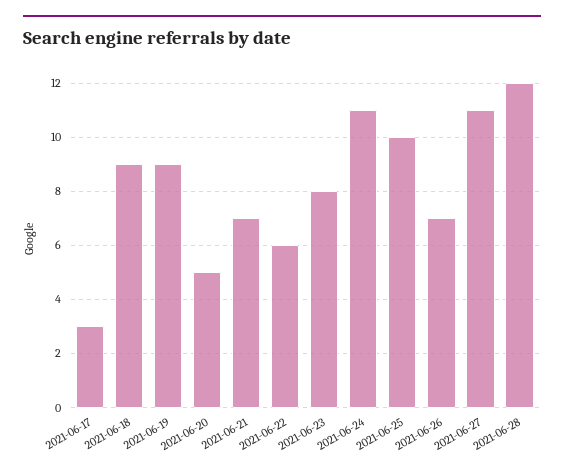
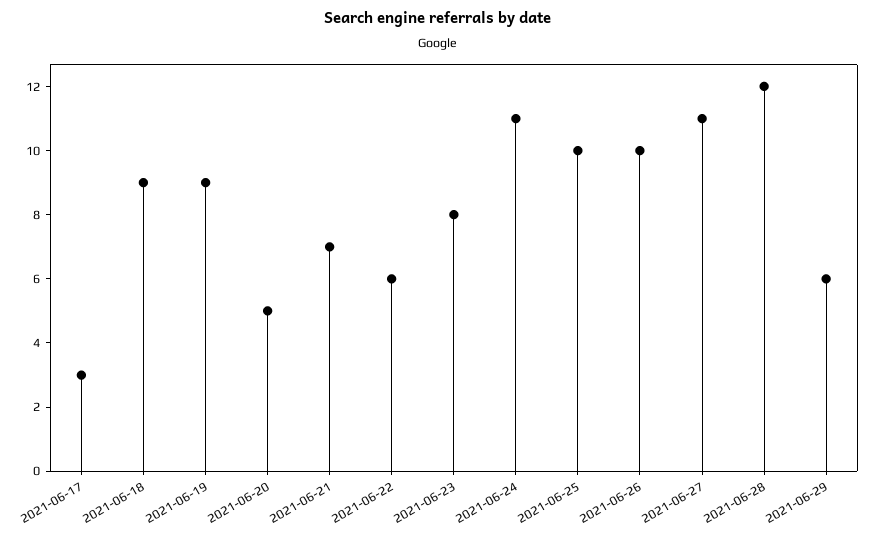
2021-06-26: 7 -> 10
2021-06-29: none -> 6

